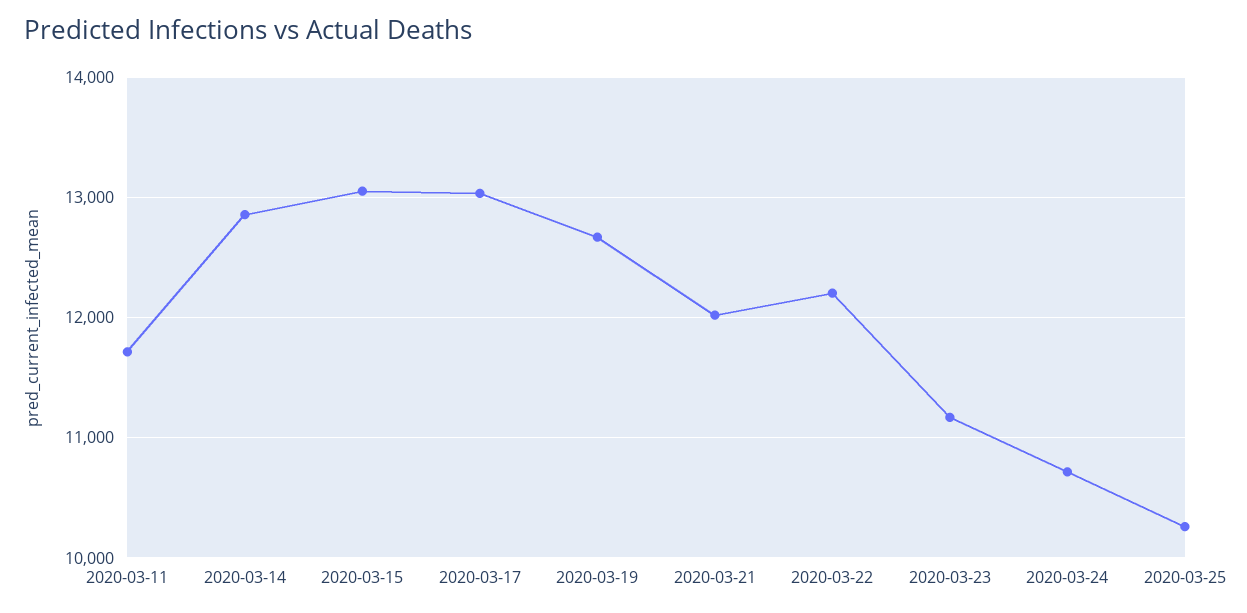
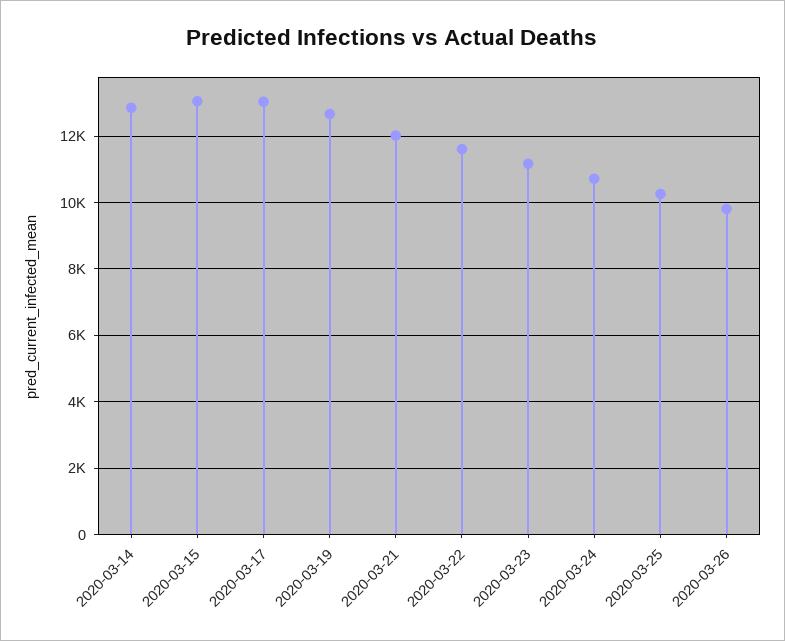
2020-03-11: 11700 -> none
2020-03-22: 12200 -> 11600
2020-03-26: none -> 9800

